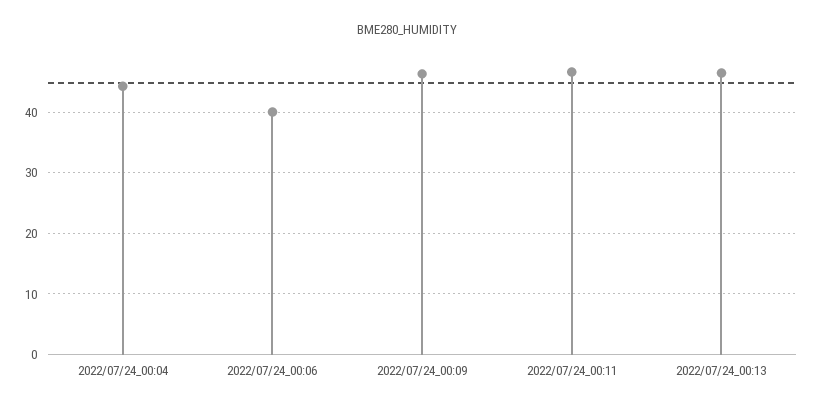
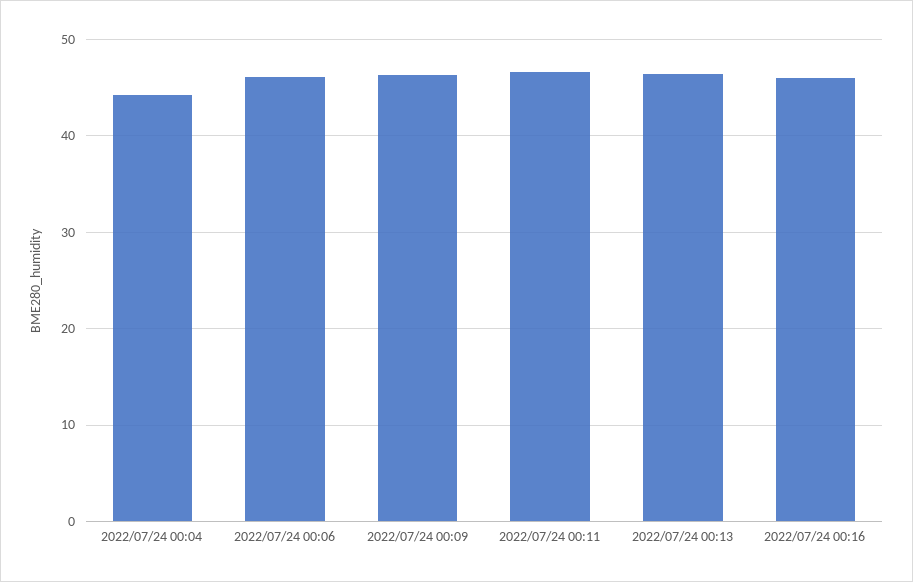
2022/07/24_00:06: 40 -> 46
2022/07/24 00:16: none -> 46

